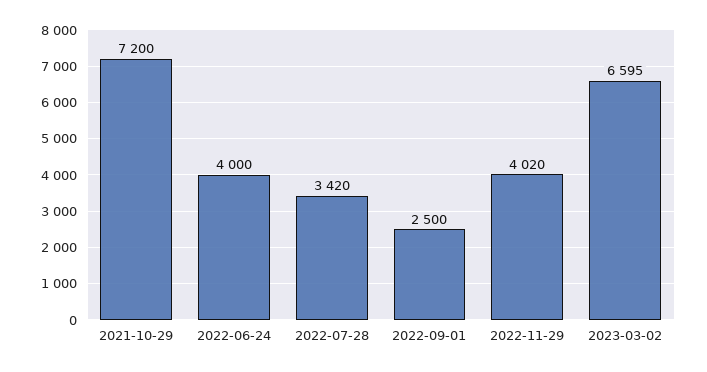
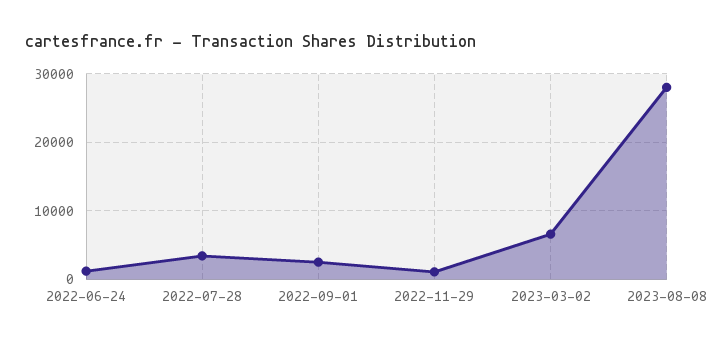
2021-10-29: 7200 -> none
2022-06-24: 4000 -> 1000
2022-11-29: 4020 -> 1000
2023-08-08: none -> 28000

